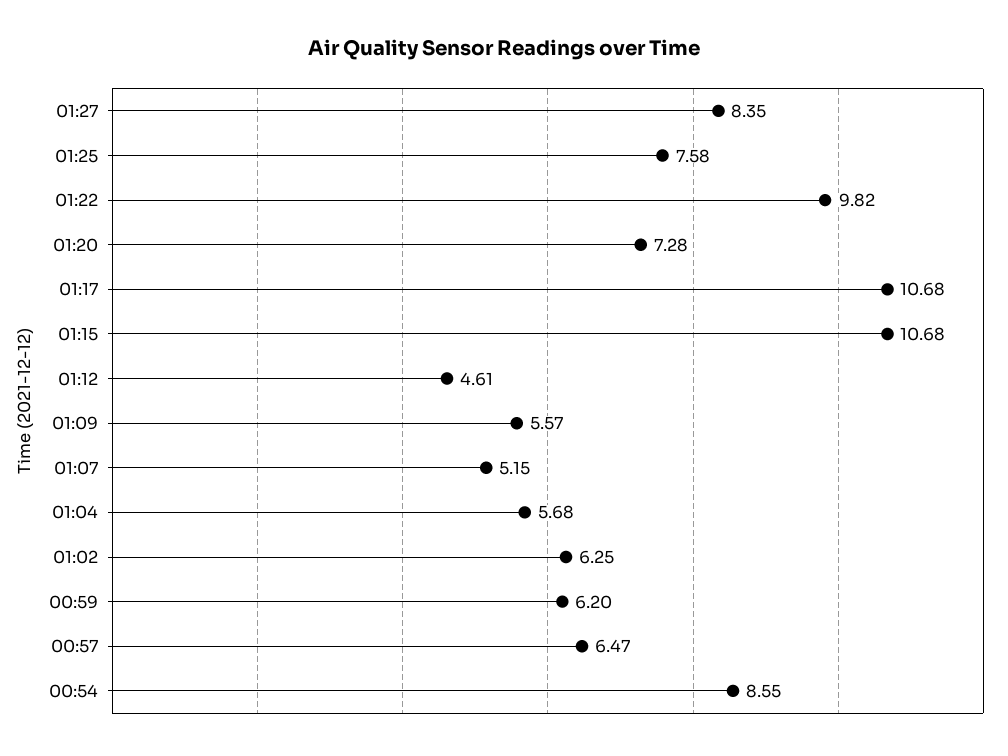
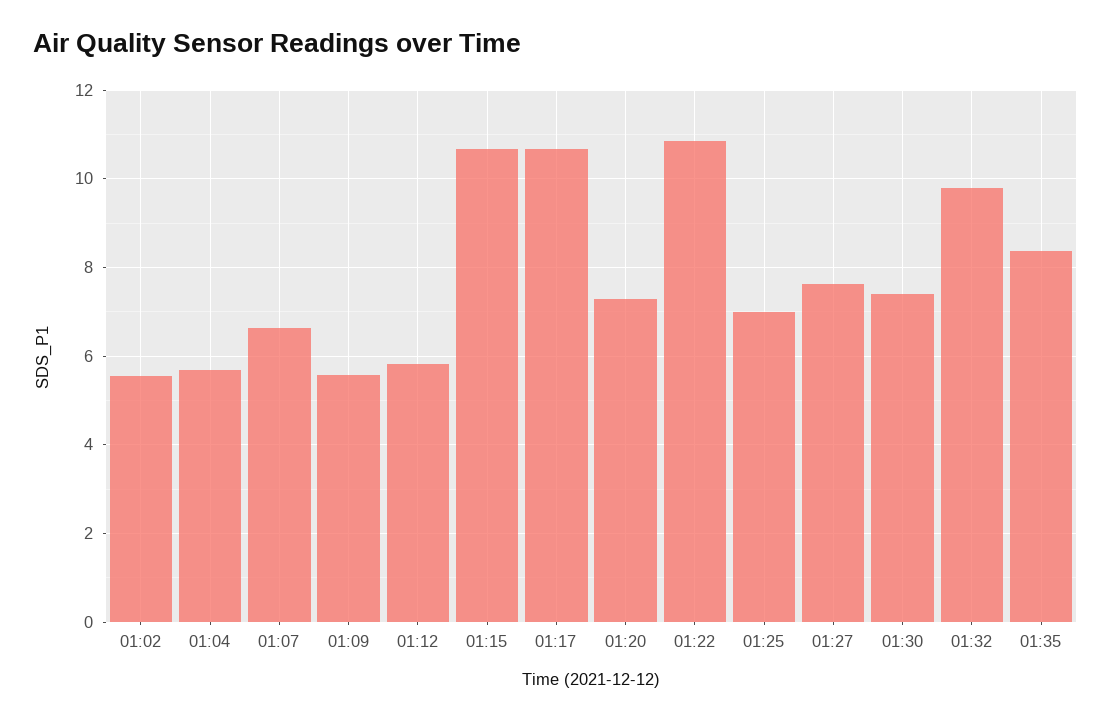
01:27: 8.35 -> 7.6
01:25: 7.58 -> 7
01:22: 9.82 -> 10.8
01:12: 4.61 -> 5.8
01:07: 5.15 -> 6.6
01:02: 6.25 -> 5.6
00:59: 6.2 -> none
00:57: 6.47 -> none
00:54: 8.55 -> none
01:30: none -> 7.4
01:32: none -> 9.8
01:35: none -> 8.4

